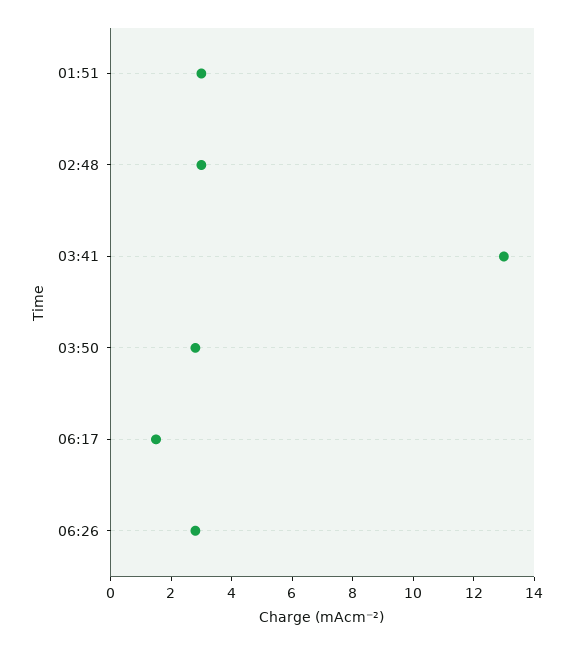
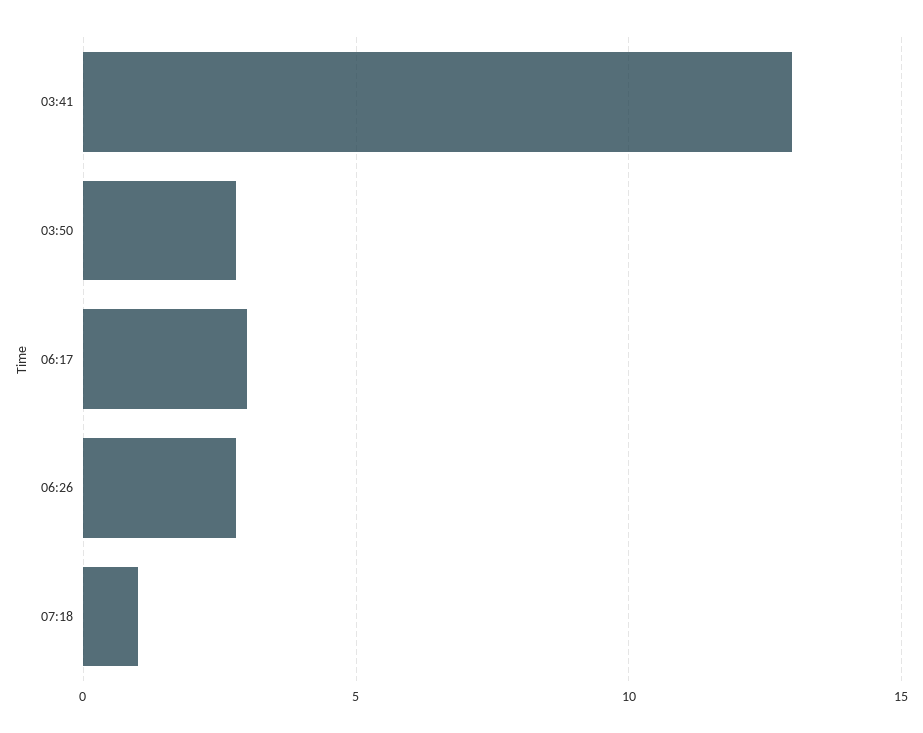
01:51: 3 -> none
02:48: 3 -> none
06:17: 1.5 -> 3
07:18: none -> 1

